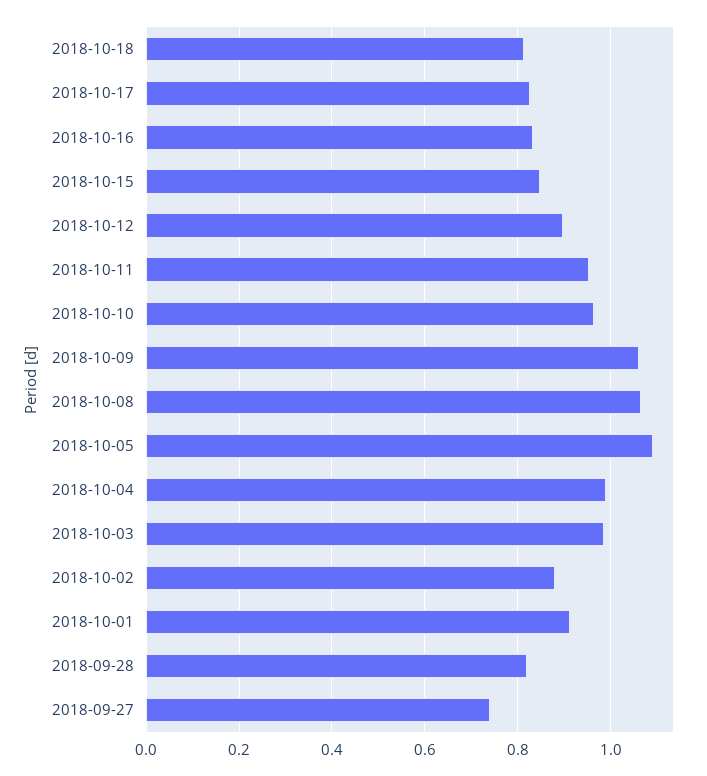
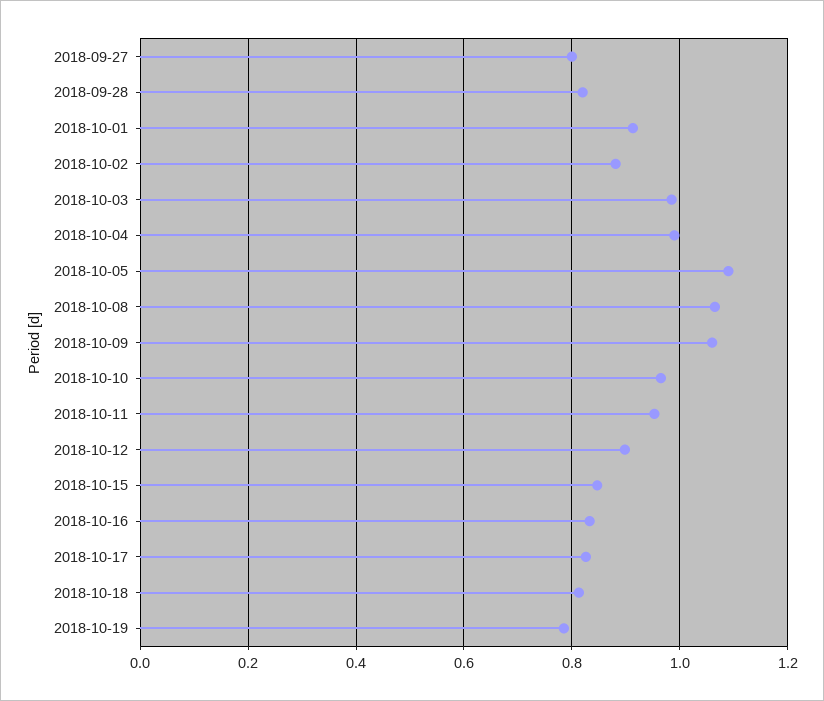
2018-09-27: 0.74 -> 0.8
2018-10-19: none -> 0.78

